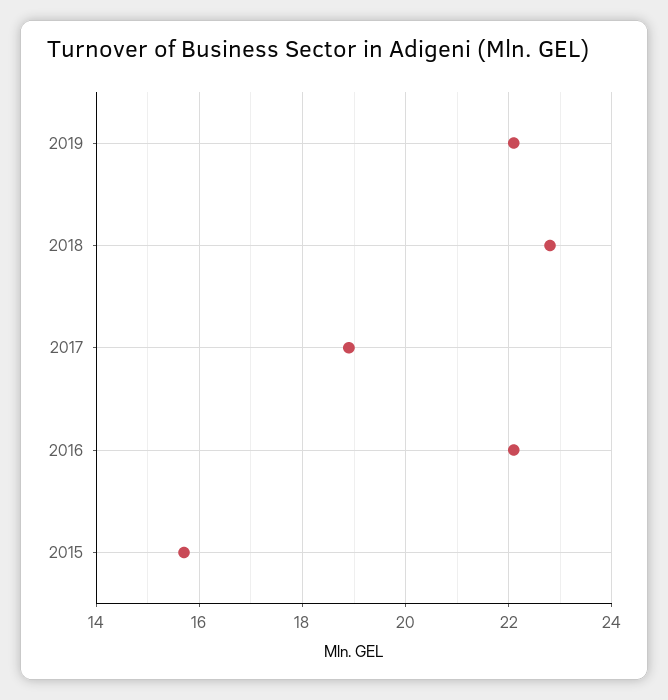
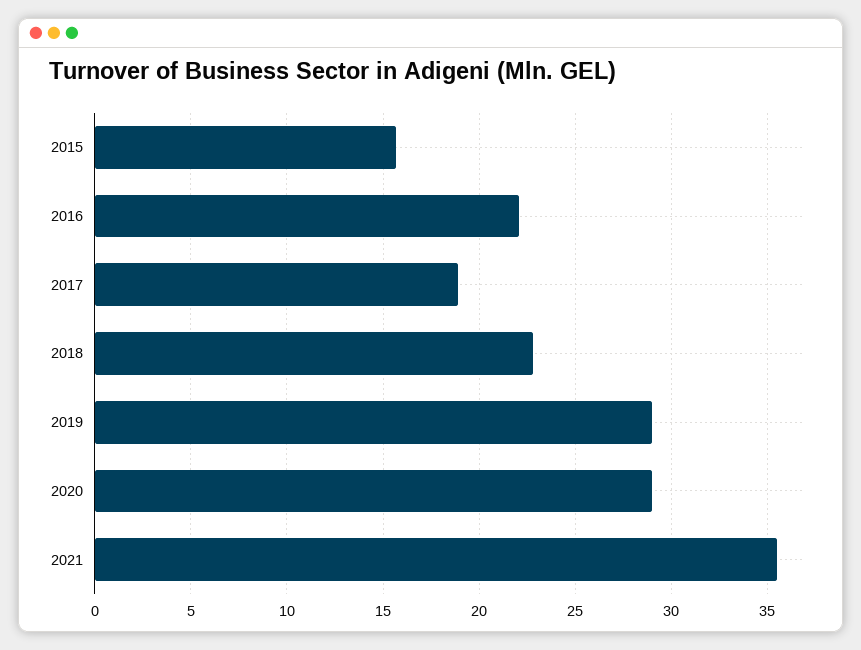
2019: 22 -> 29
2020: none -> 29
2021: none -> 35.5

